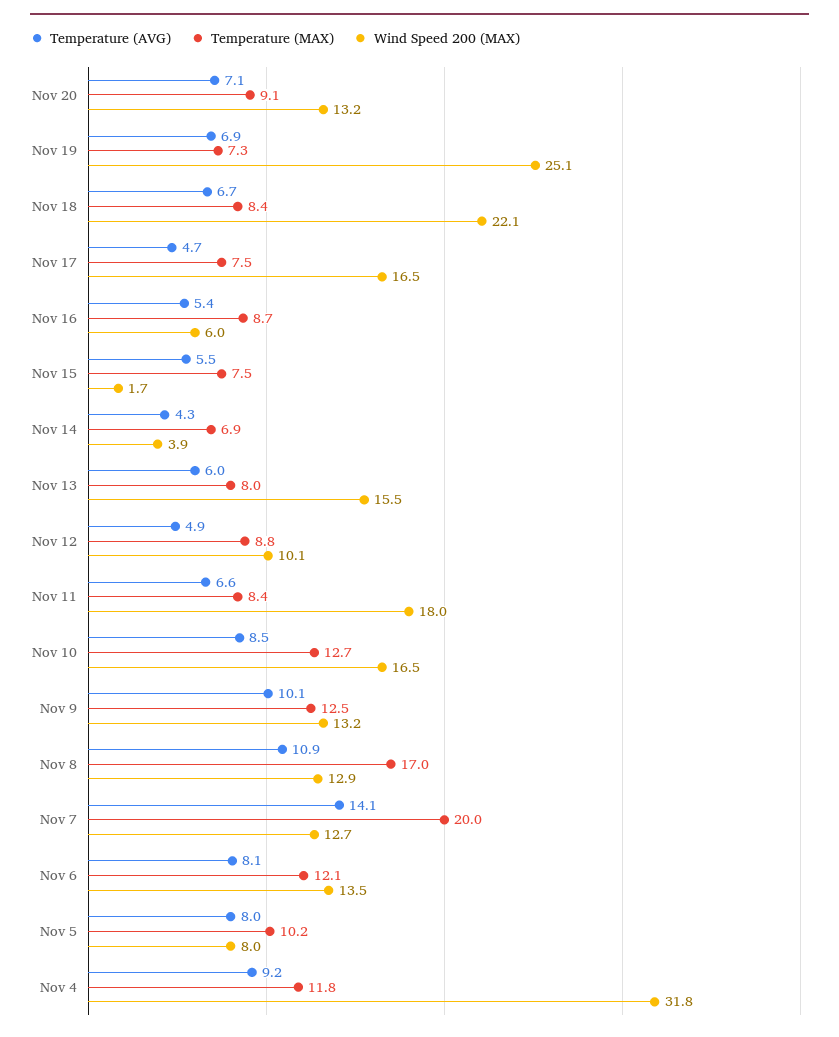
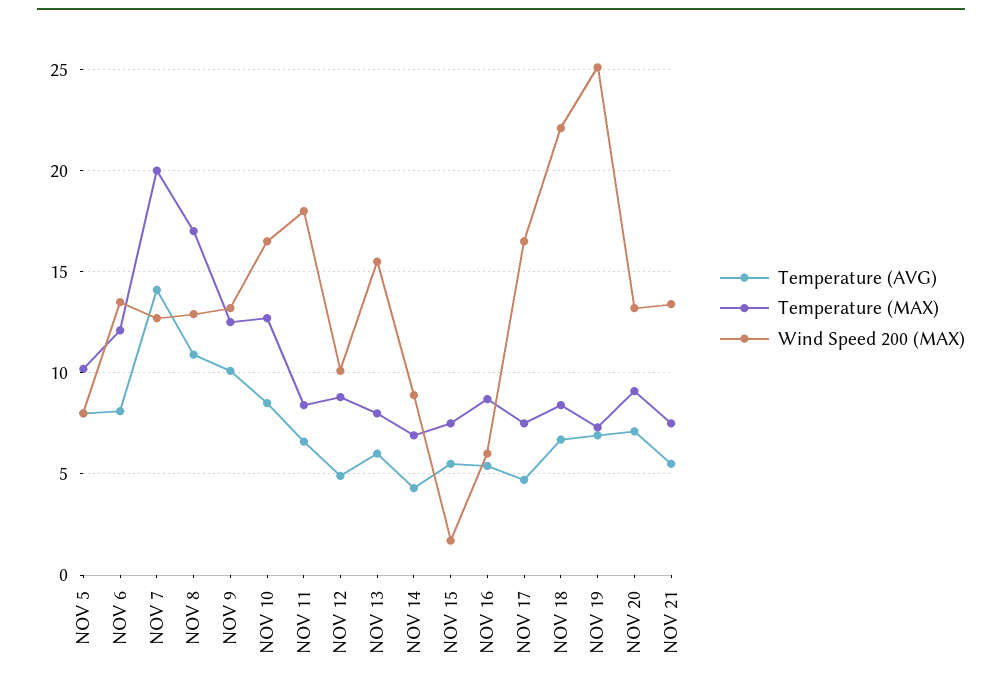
Wind Speed 200 (MAX), Nov 14: 3.9 -> 9
Temperature (AVG), Nov 4: 9.2 -> none
Temperature (MAX), Nov 4: 11.8 -> none
Wind Speed 200 (MAX), Nov 4: 31.8 -> none
Temperature (AVG), NOV 21: none -> 5.5
Temperature (MAX), NOV 21: none -> 7.5
Wind Speed 200 (MAX), NOV 21: none -> 13.5

